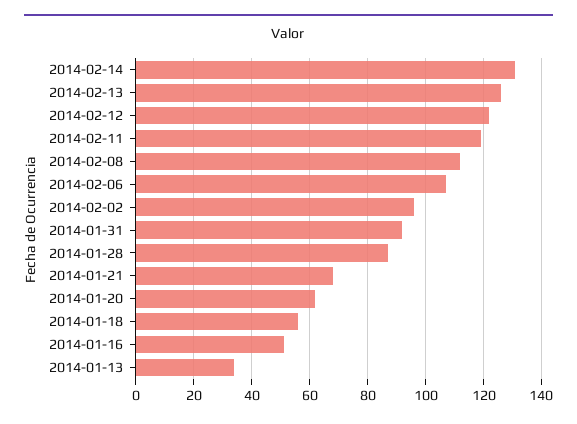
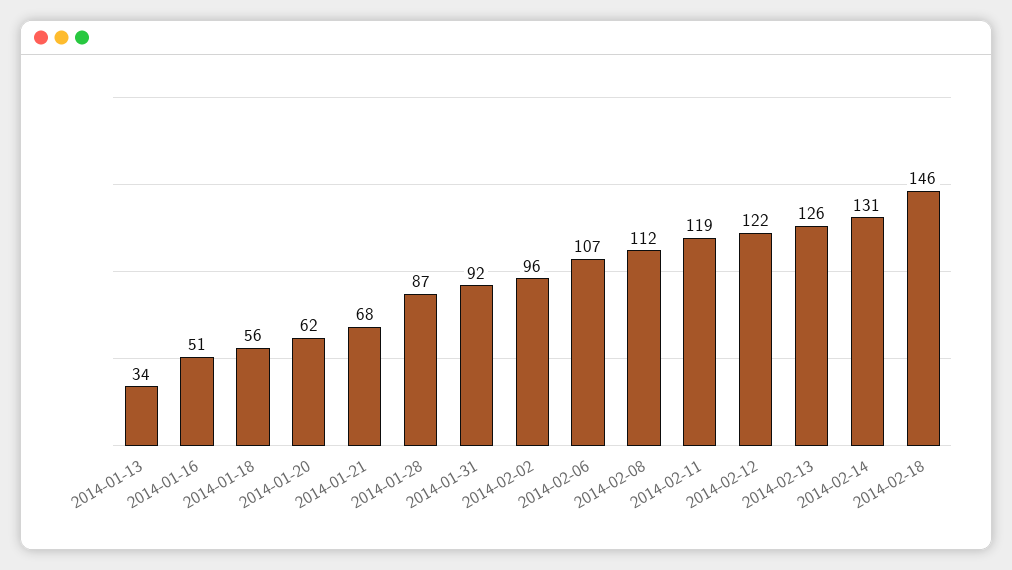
2014-02-18: none -> 146

